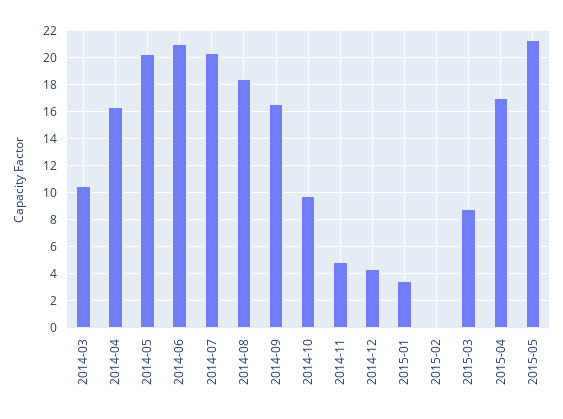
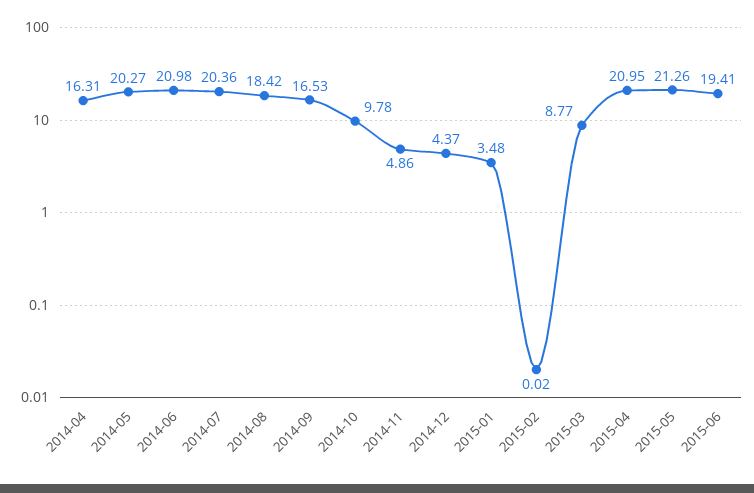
2014-03: 10.5 -> none
2015-04: 17 -> 20.95
2015-06: none -> 19.41

